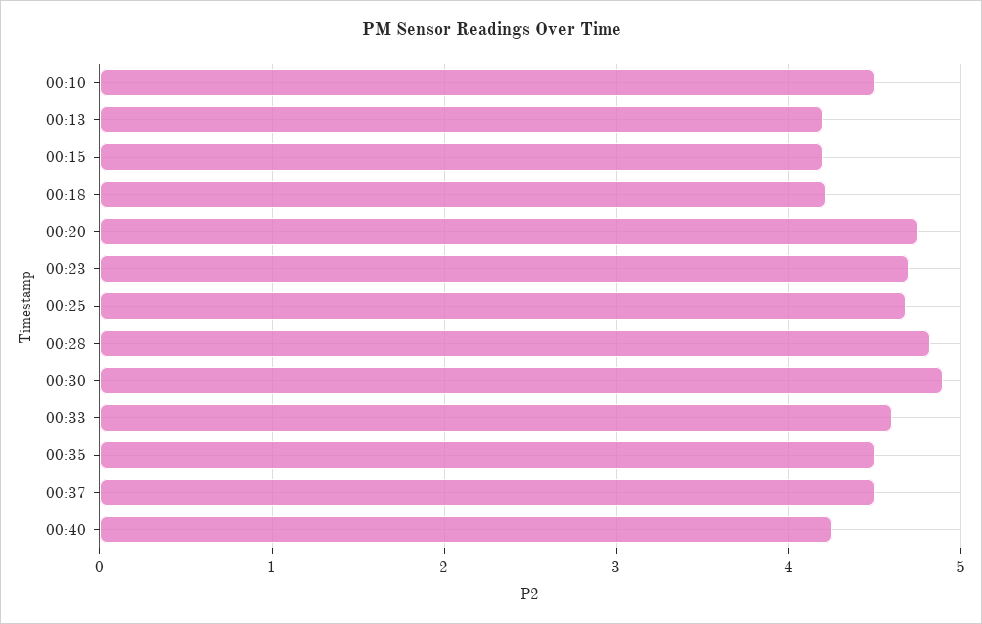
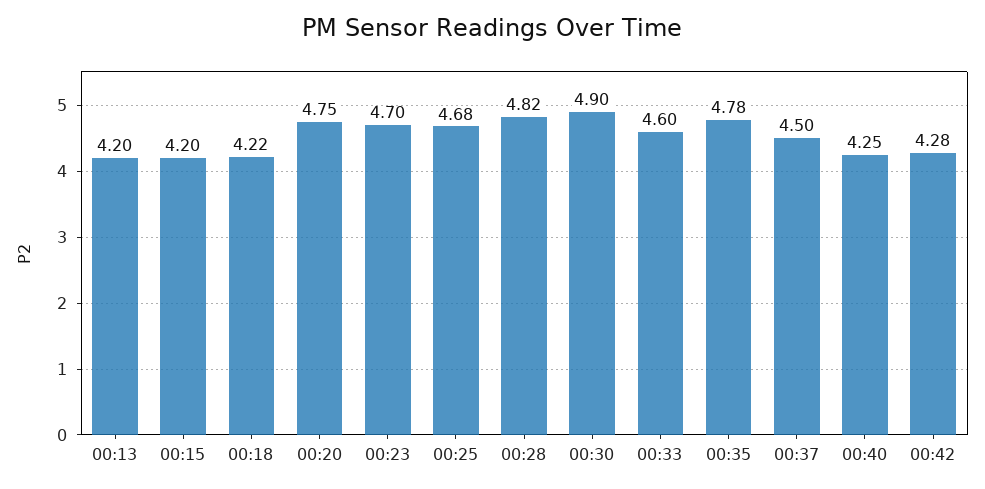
00:10: 4.5 -> none
00:35: 4.5 -> 4.78
00:42: none -> 4.28

